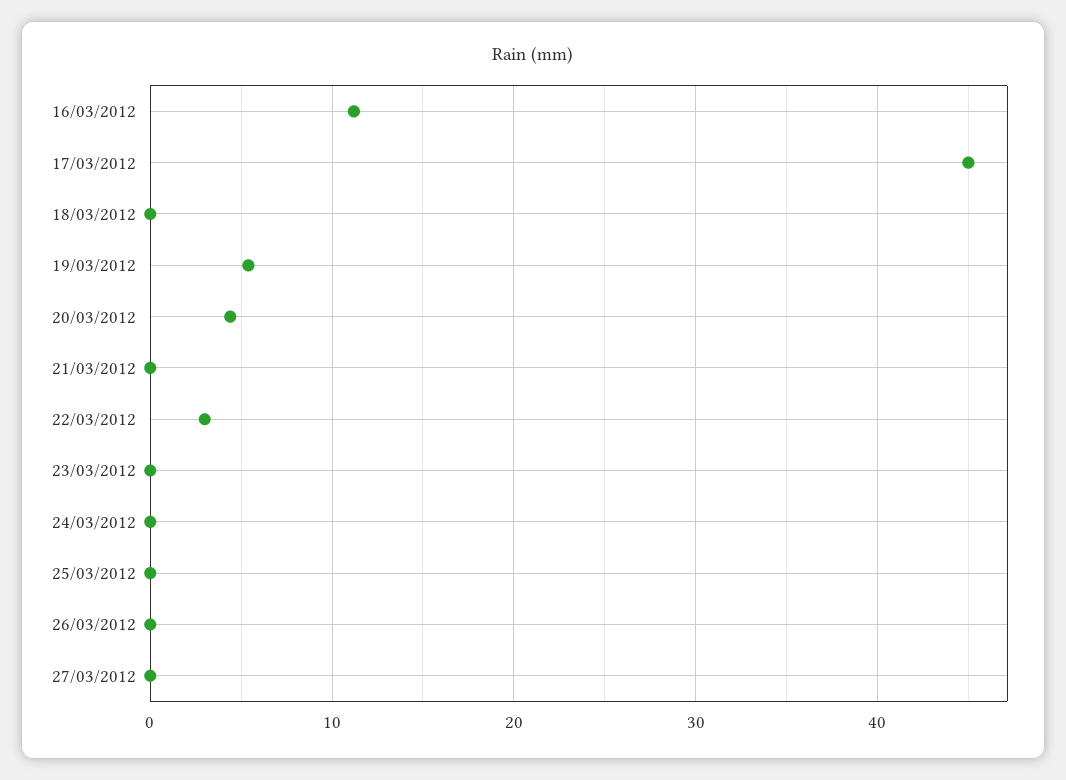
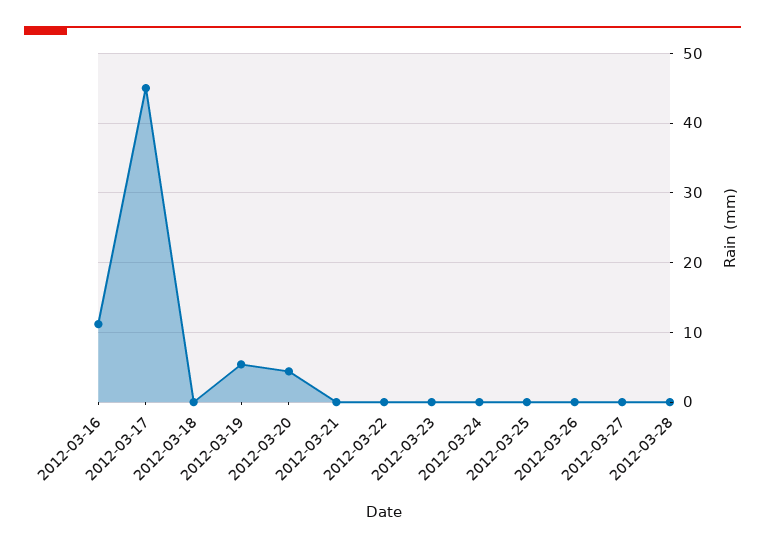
22/03/2012: 3 -> 0
2012-03-28: none -> 0

